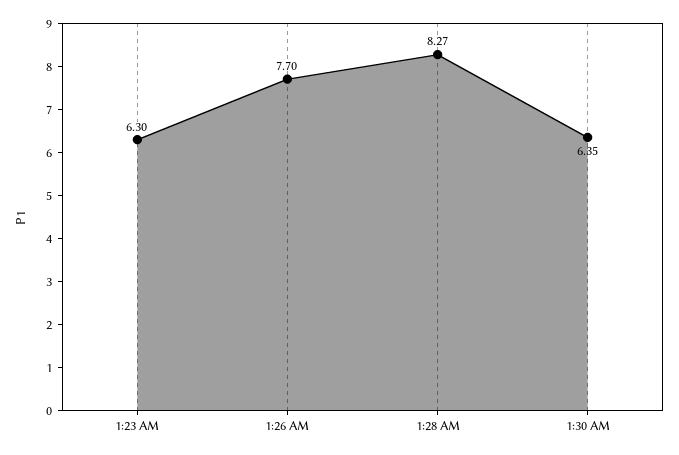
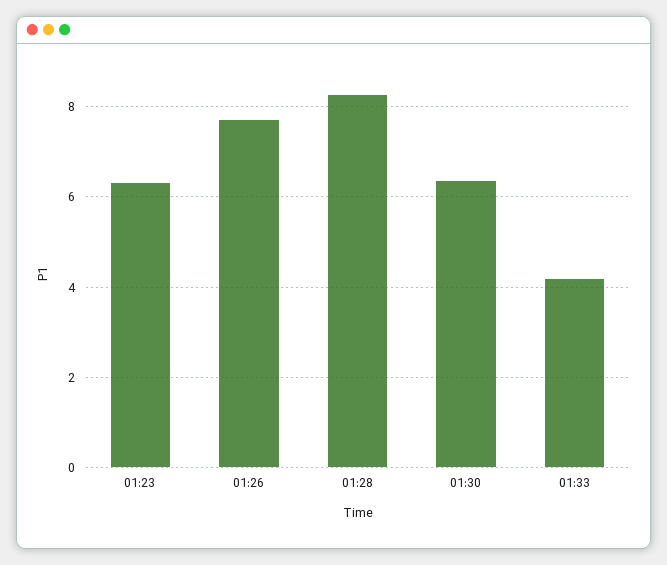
01:33: none -> 4.2

